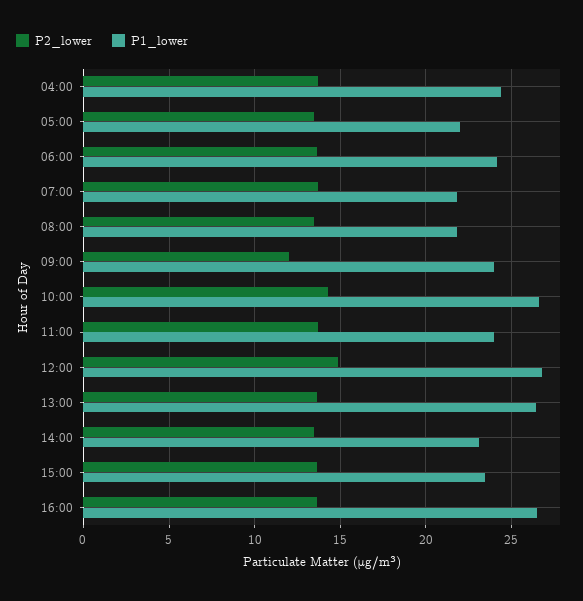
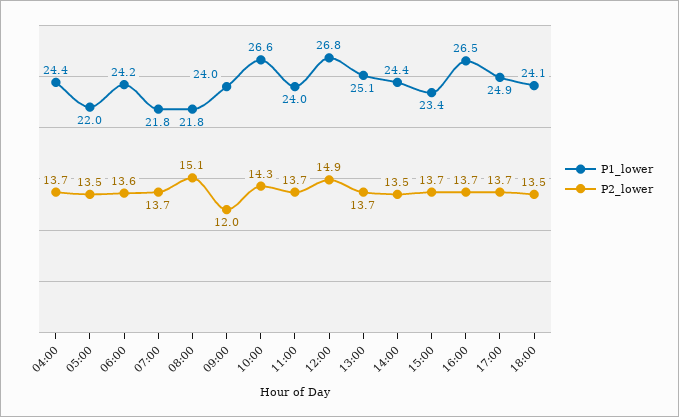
P2_lower, 08:00: 13.5 -> 15.1
P1_lower, 13:00: 26.5 -> 25.1
P1_lower, 14:00: 23 -> 24.4
P1_lower, 17:00: none -> 24.9
P2_lower, 17:00: none -> 13.7
P1_lower, 18:00: none -> 24.1
P2_lower, 18:00: none -> 13.5

